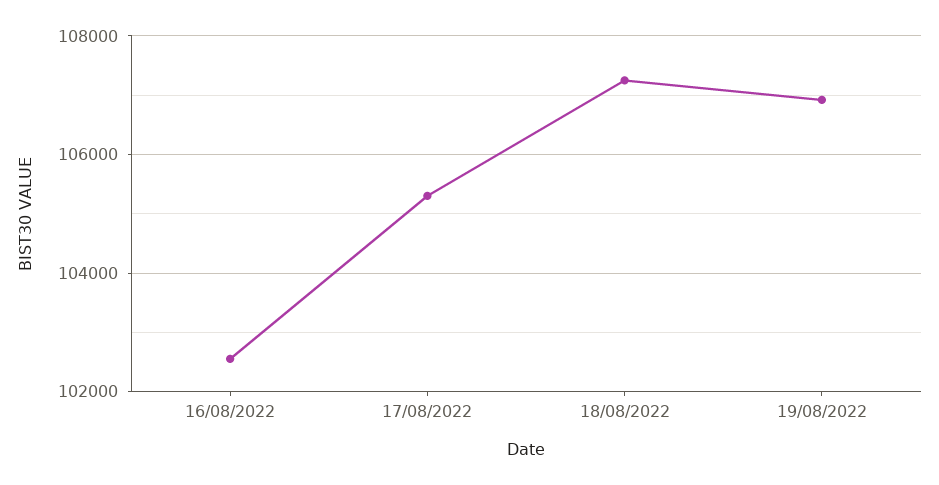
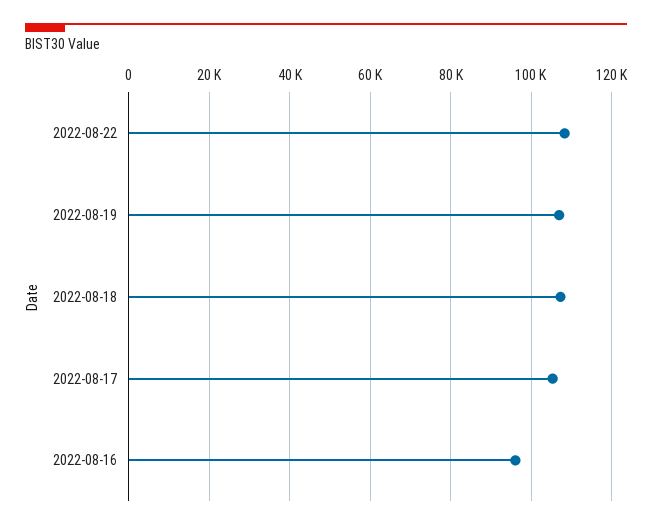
16/08/2022: 102600 -> 96000
2022-08-22: none -> 108000

